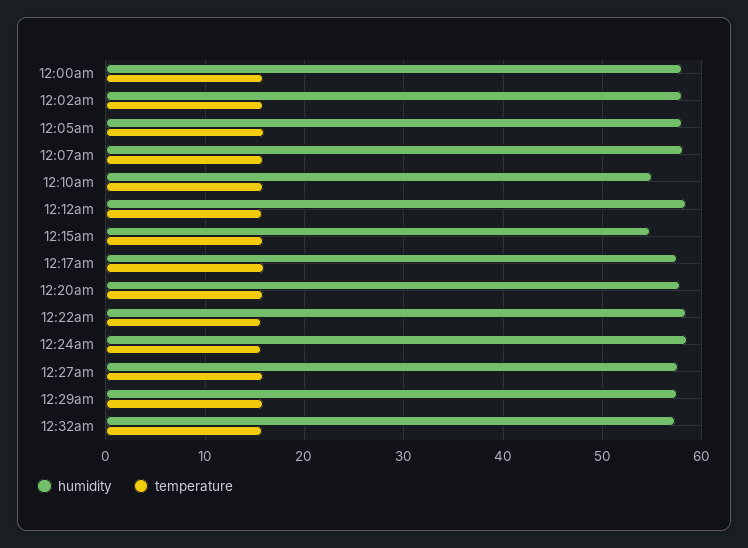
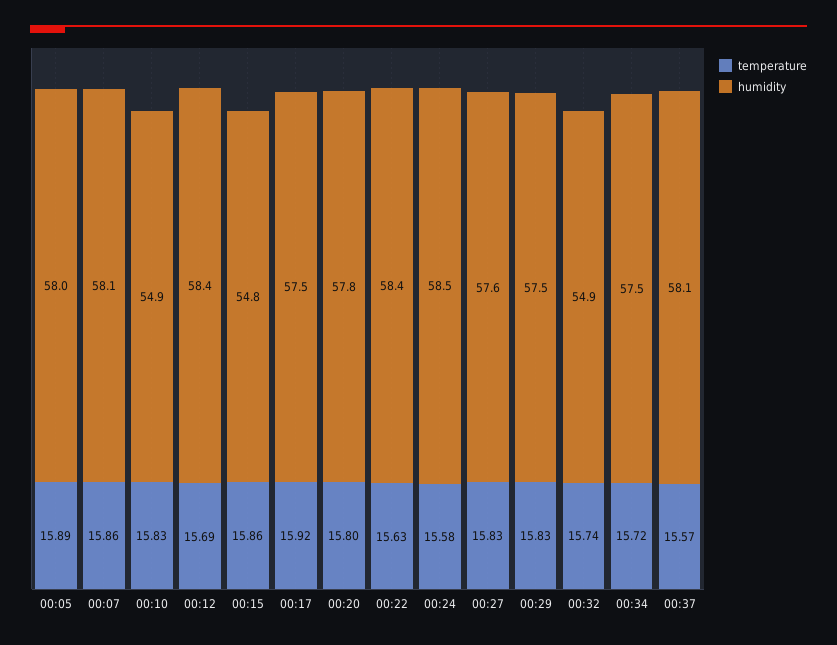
humidity, 12:00am: 58 -> none
temperature, 12:00am: 16 -> none
humidity, 12:02am: 58 -> none
temperature, 12:02am: 16 -> none
humidity, 12:32am: 57 -> 54.9
temperature, 00:34: none -> 15.72
humidity, 00:34: none -> 57.5
temperature, 00:37: none -> 15.57
humidity, 00:37: none -> 58.1

